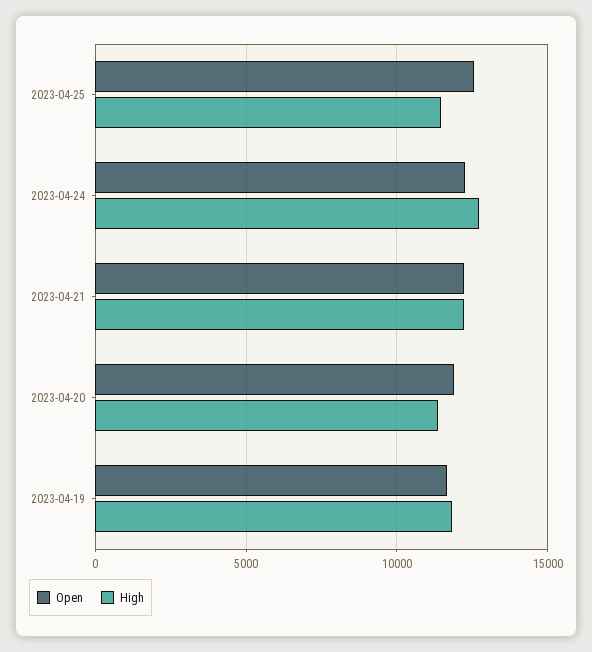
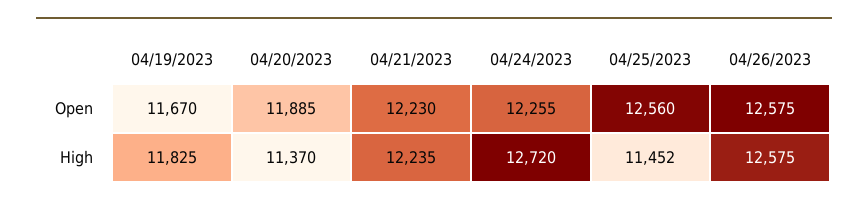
Open, 04/26/2023: none -> 12575
High, 04/26/2023: none -> 12575

